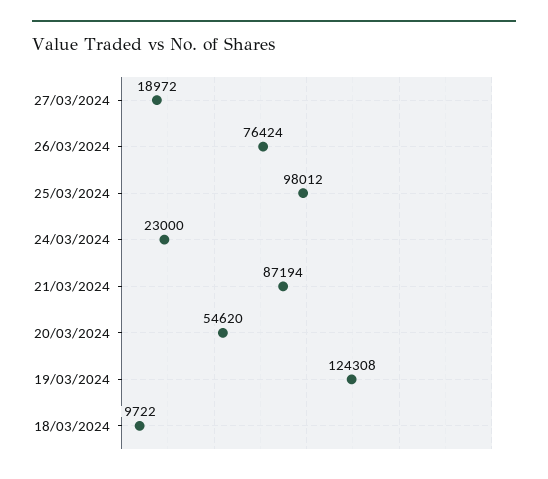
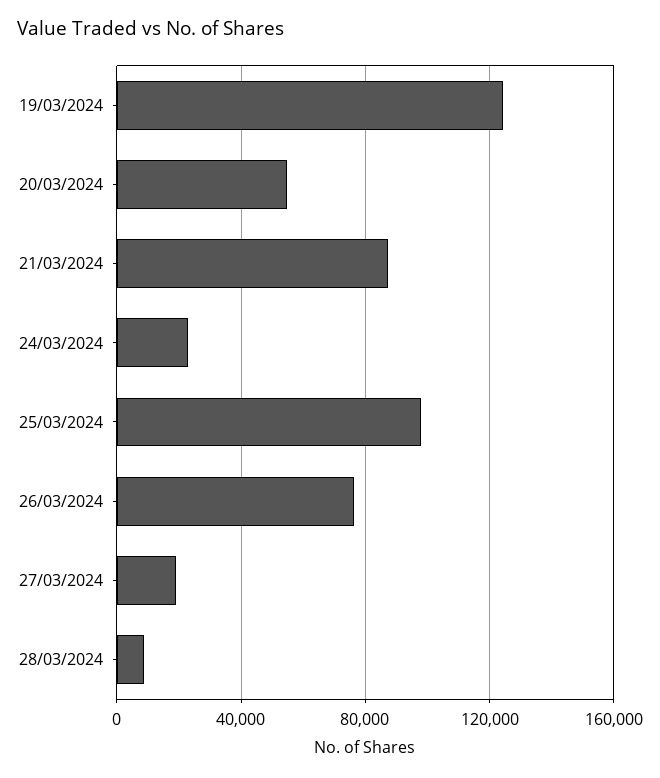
18/03/2024: 9722 -> none
28/03/2024: none -> 10000

